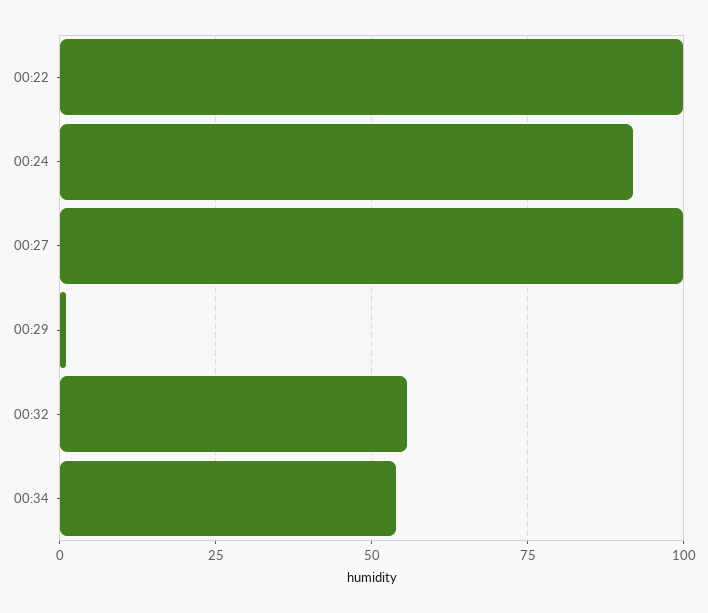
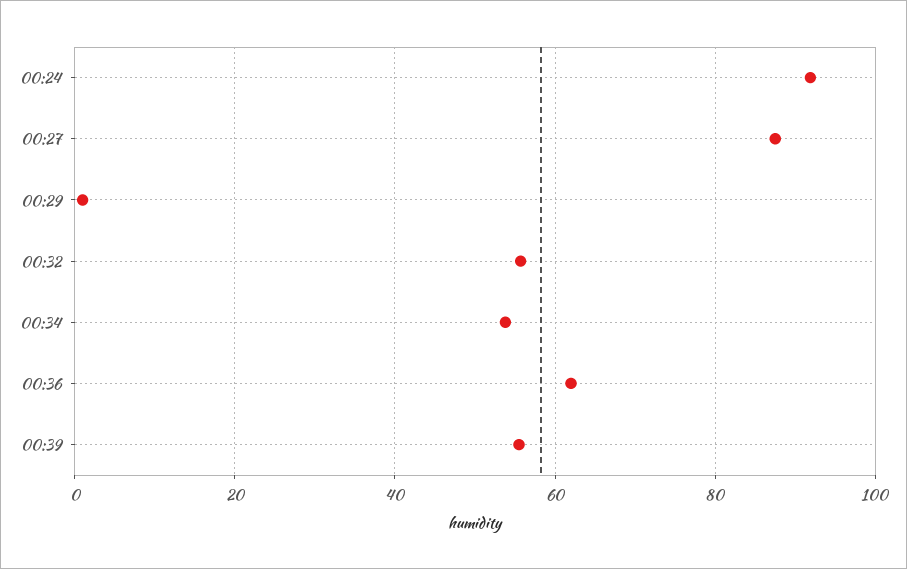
00:22: 100 -> none
00:27: 100 -> 88
00:36: none -> 62
00:39: none -> 56

